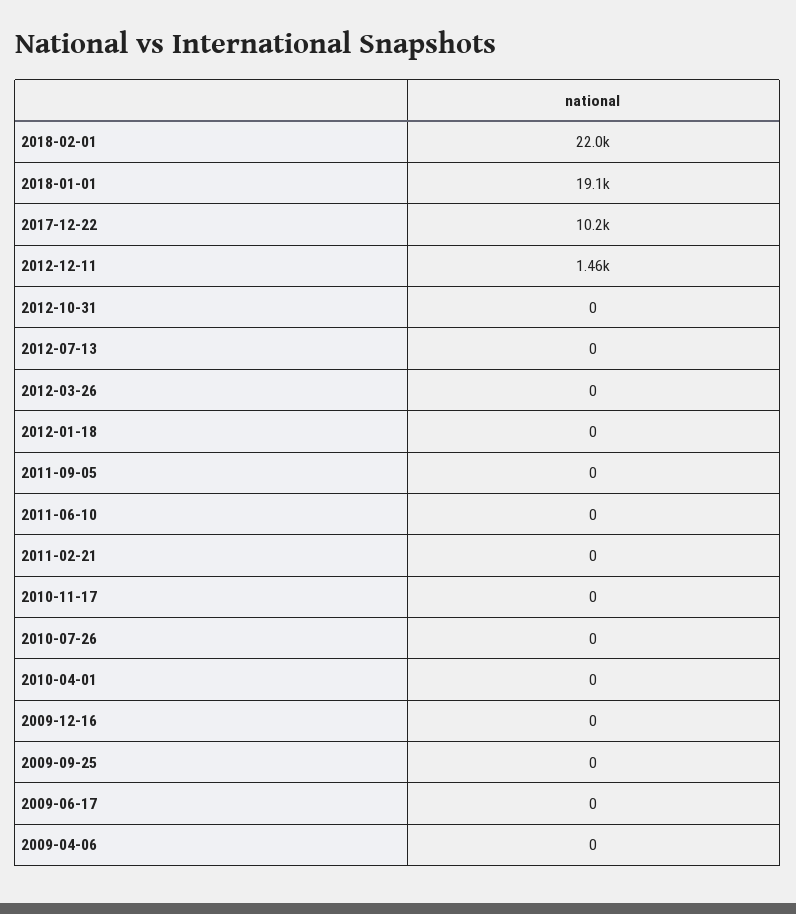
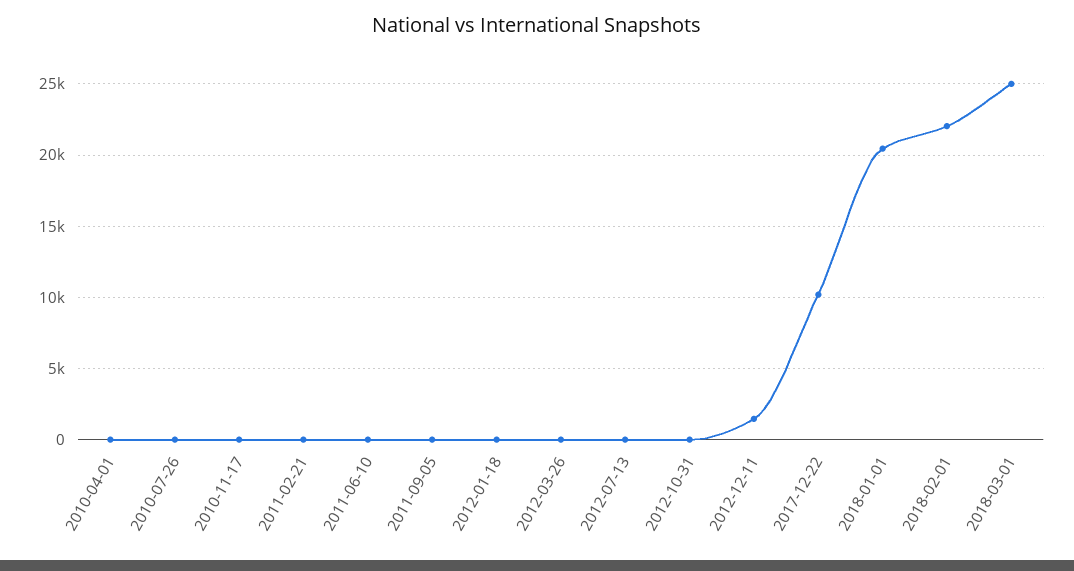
2018-01-01: 19100 -> 20500
2009-12-16: 0 -> none
2009-09-25: 0 -> none
2009-06-17: 0 -> none
2009-04-06: 0 -> none
2018-03-01: none -> 25000

